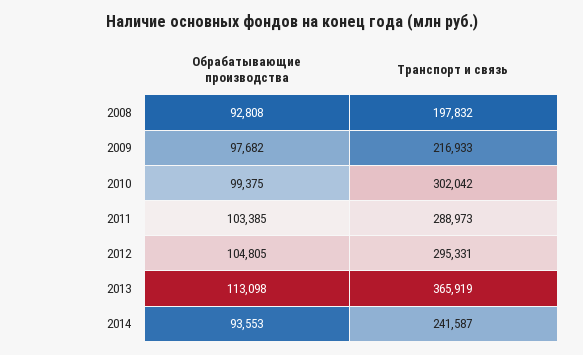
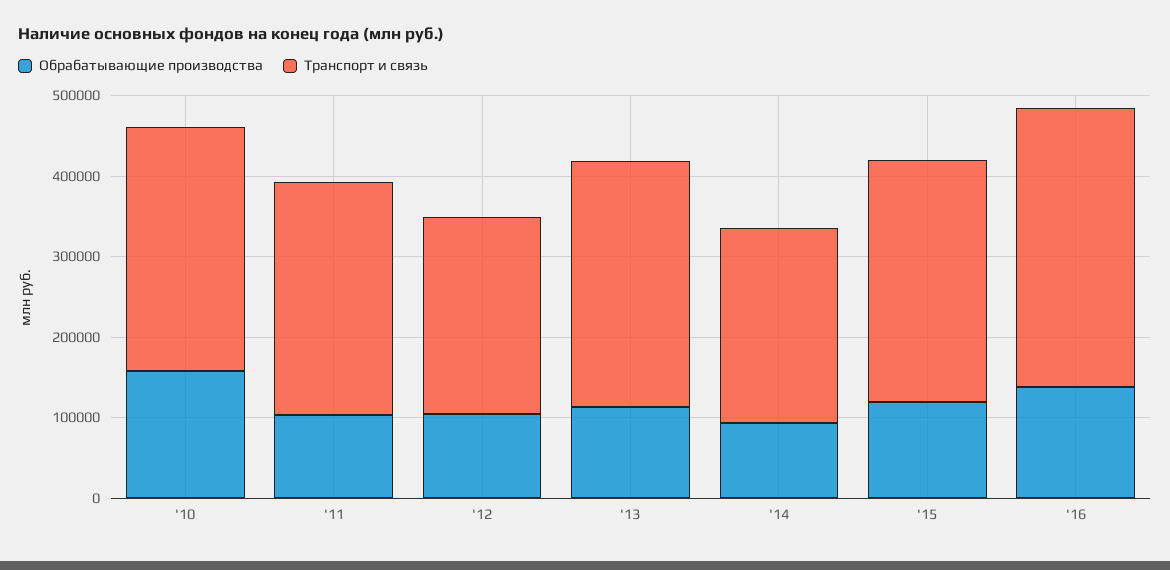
Обрабатывающие производства, 2008: 92808 -> none
Транспорт и связь, 2008: 197832 -> none
Обрабатывающие производства, 2009: 97682 -> none
Транспорт и связь, 2009: 216933 -> none
Обрабатывающие производства, 2010: 99375 -> 160000
Транспорт и связь, 2012: 295331 -> 240000
Транспорт и связь, 2013: 365919 -> 300000
Обрабатывающие производства, '15: none -> 120000
Транспорт и связь, '15: none -> 300000
Обрабатывающие производства, '16: none -> 140000
Транспорт и связь, '16: none -> 340000

